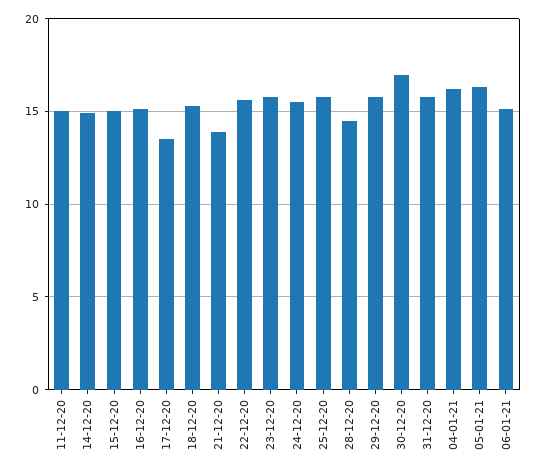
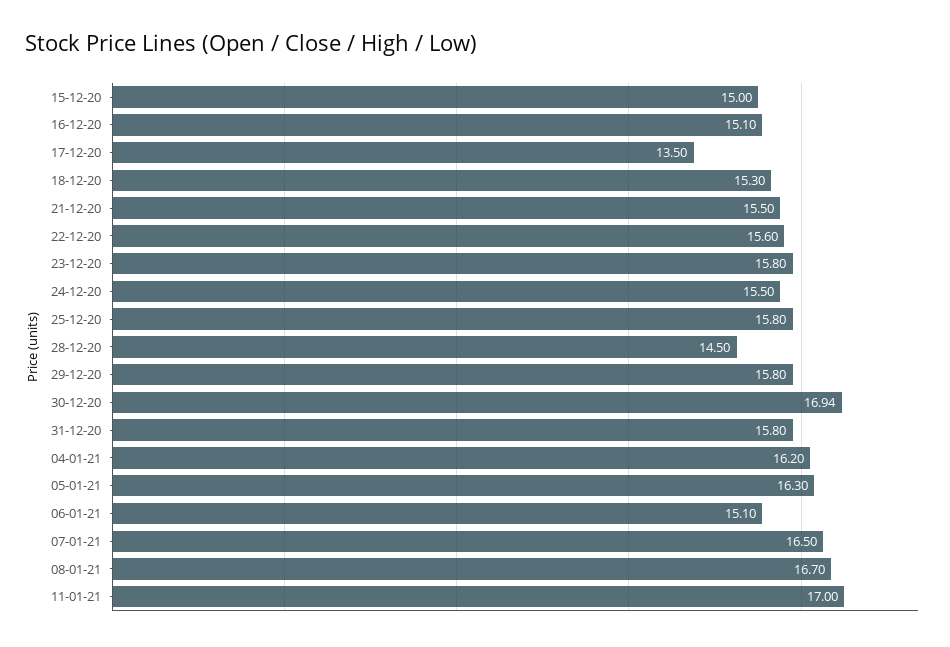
11-12-20: 15 -> none
14-12-20: 15 -> none
21-12-20: 14 -> 15.5
07-01-21: none -> 16.5
08-01-21: none -> 16.7
11-01-21: none -> 17

